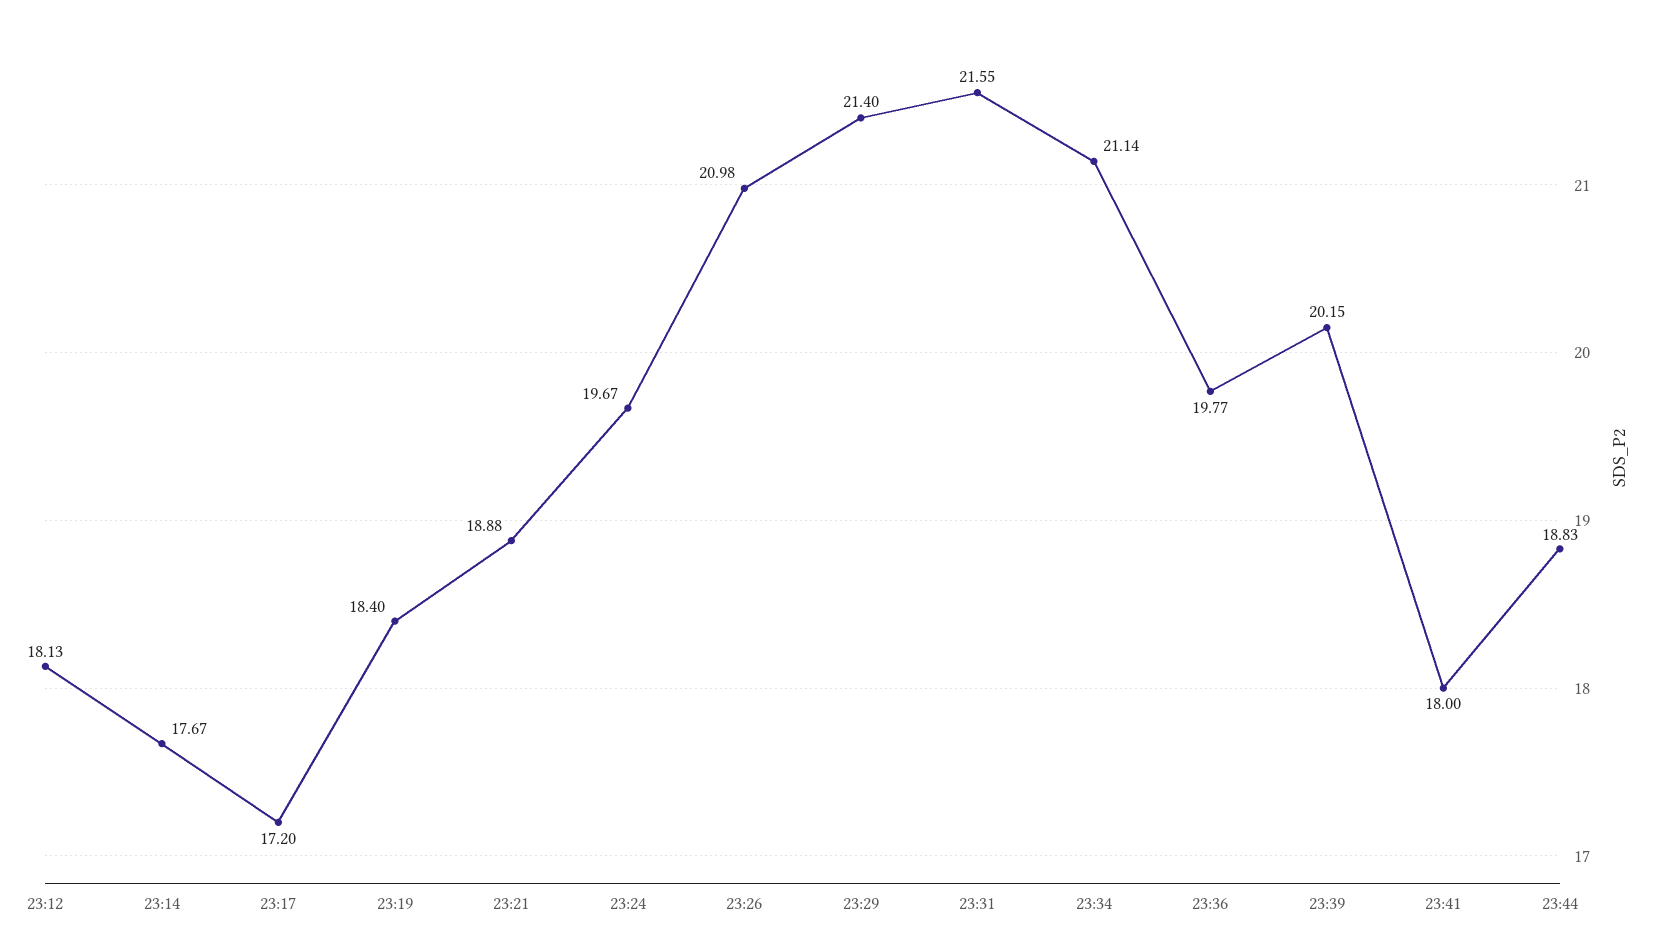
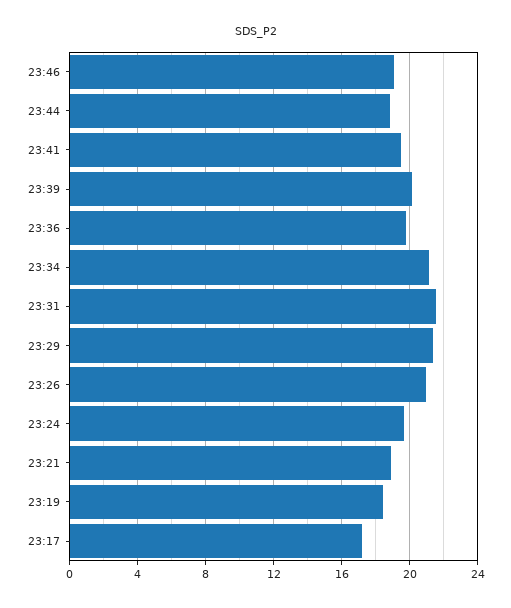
23:12: 18.13 -> none
23:14: 17.67 -> none
23:41: 18 -> 19.5
23:46: none -> 19

